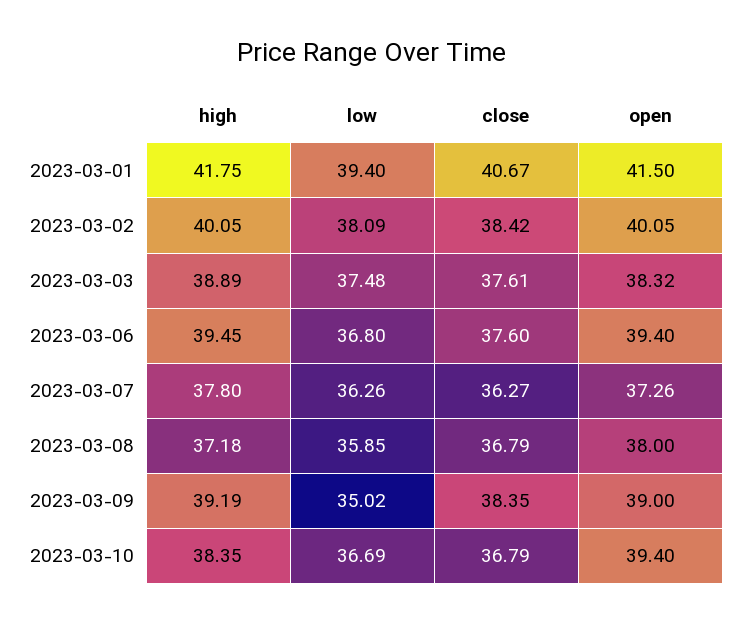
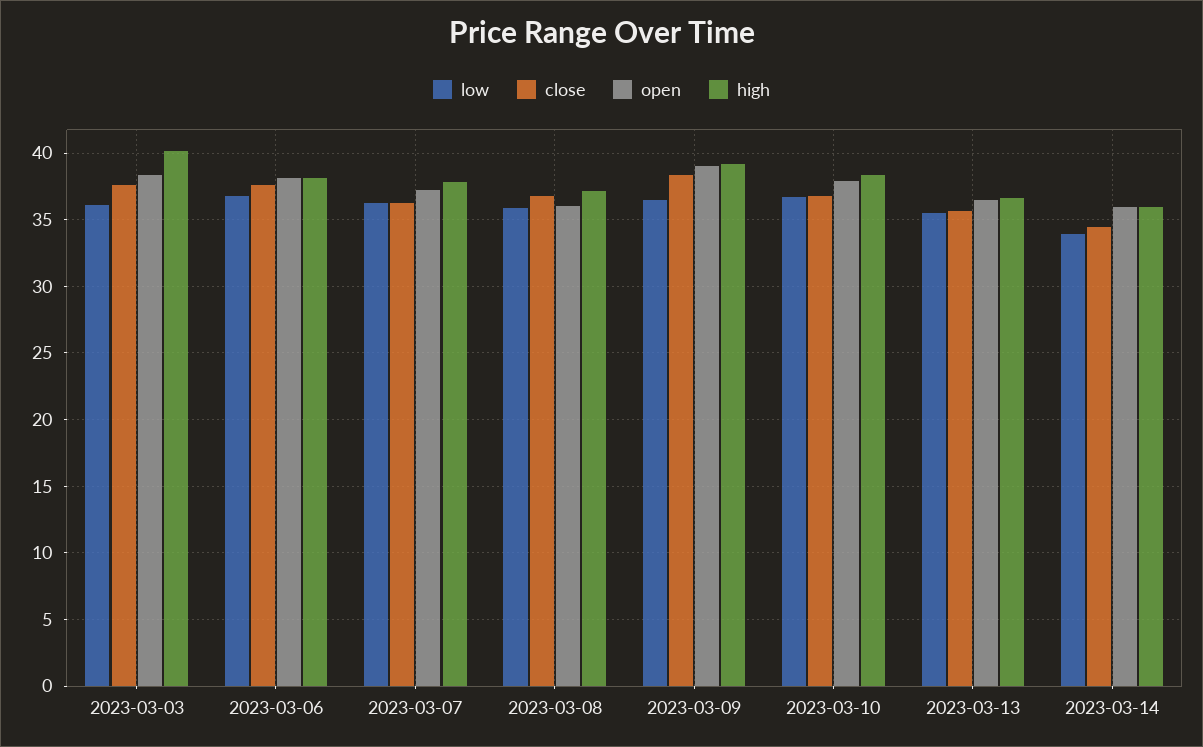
high, 2023-03-01: 41.75 -> none
low, 2023-03-01: 39.4 -> none
close, 2023-03-01: 40.67 -> none
open, 2023-03-01: 41.5 -> none
high, 2023-03-02: 40.05 -> none
low, 2023-03-02: 38.09 -> none
close, 2023-03-02: 38.42 -> none
open, 2023-03-02: 40.05 -> none
high, 2023-03-03: 38.89 -> 40
low, 2023-03-03: 37.48 -> 36
high, 2023-03-06: 39.45 -> 38
open, 2023-03-06: 39.4 -> 38
open, 2023-03-08: 38 -> 36
low, 2023-03-09: 35.02 -> 36.5
open, 2023-03-10: 39.4 -> 38
low, 2023-03-13: none -> 35.5
close, 2023-03-13: none -> 35.5
open, 2023-03-13: none -> 36.5
high, 2023-03-13: none -> 36.5
low, 2023-03-14: none -> 34
close, 2023-03-14: none -> 34.5
open, 2023-03-14: none -> 36
high, 2023-03-14: none -> 36

